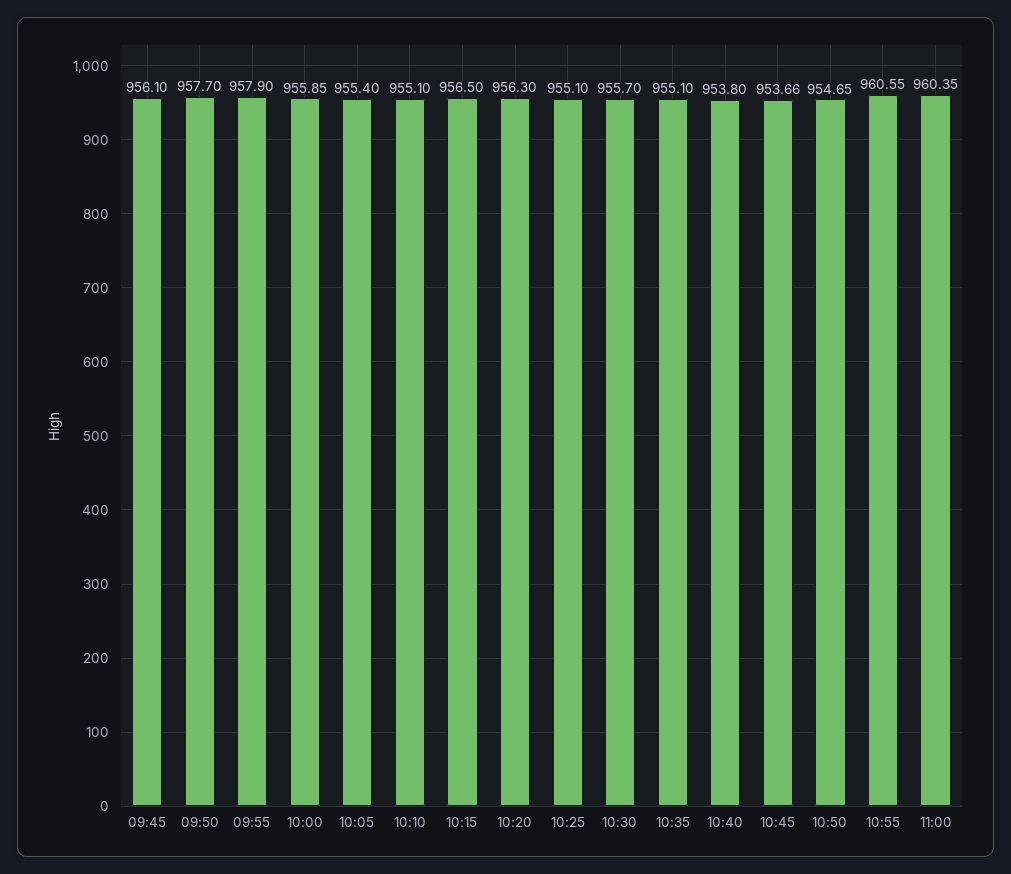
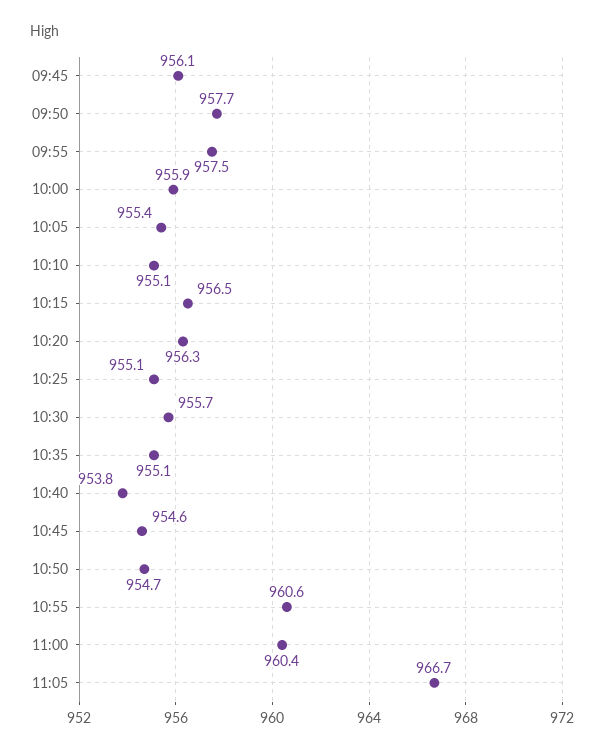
09:55: 957.9 -> 957.5
10:45: 953.66 -> 954.6
11:05: none -> 966.7

